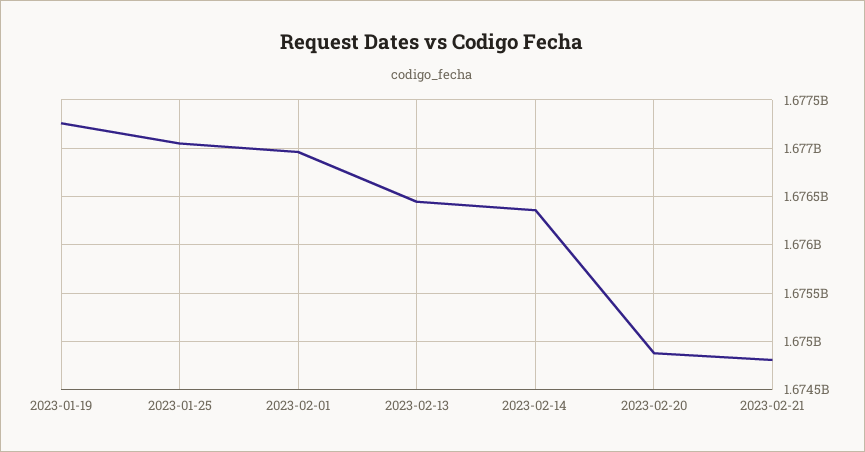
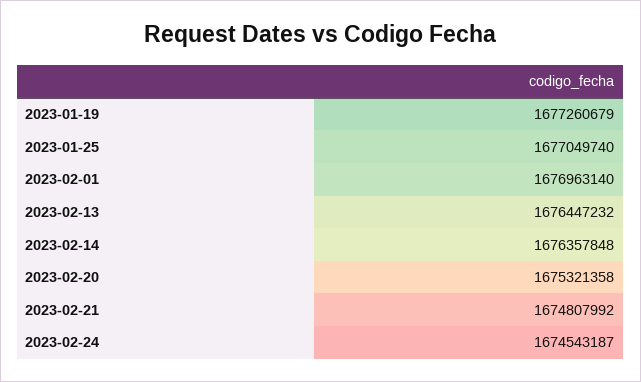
2023-02-20: 1674900000 -> 1675321358
2023-02-24: none -> 1674543187

